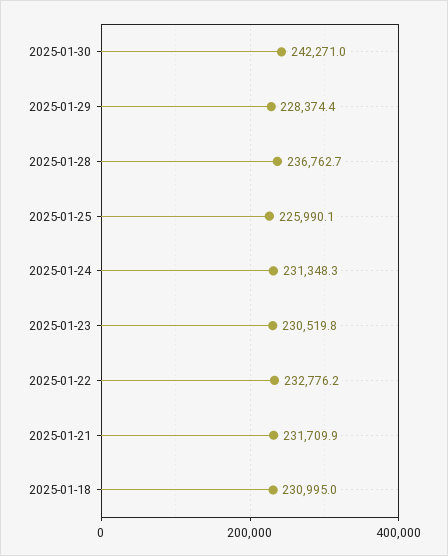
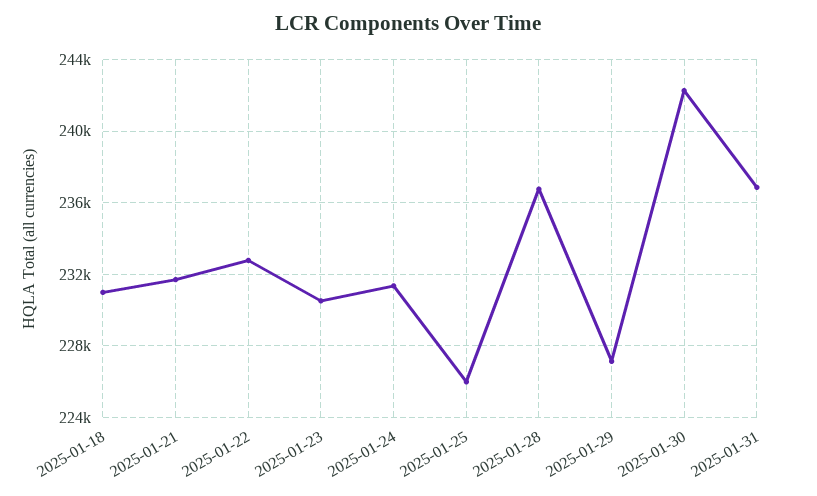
2025-01-29: 228374.4 -> 227000
2025-01-31: none -> 237000

